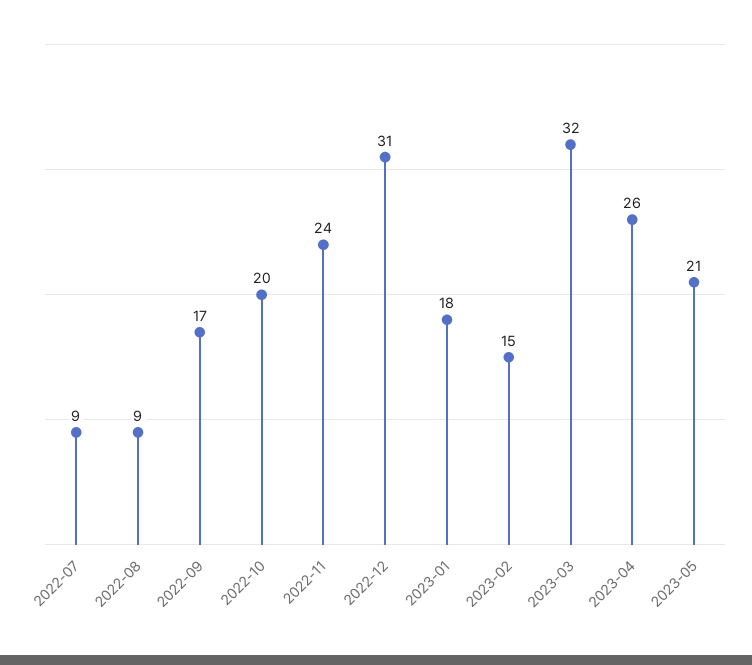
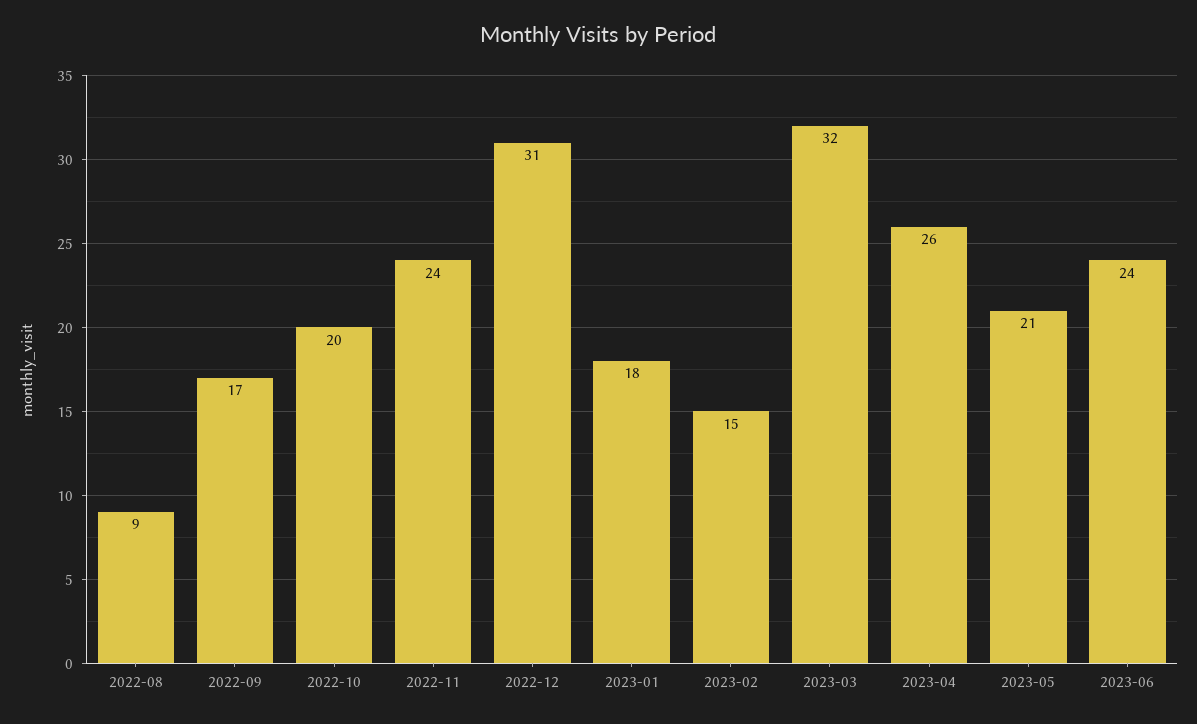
2022-07: 9 -> none
2023-06: none -> 24

